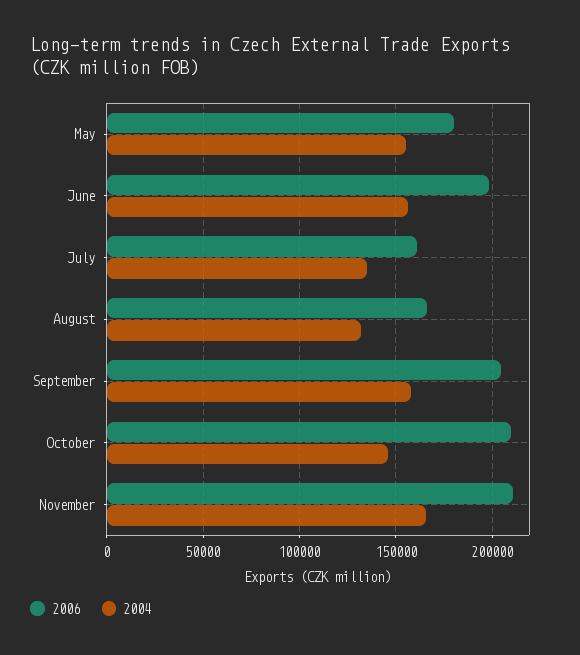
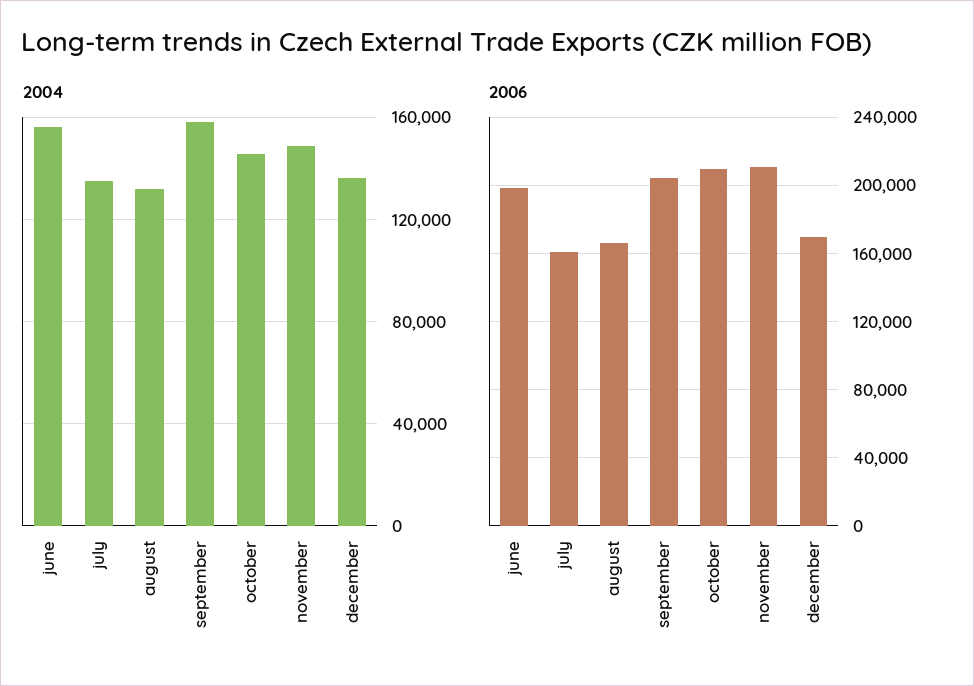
2006, May: 180000 -> none
2004, May: 155000 -> none
2004, November: 165000 -> 150000
2004, december: none -> 135000
2006, december: none -> 170000

